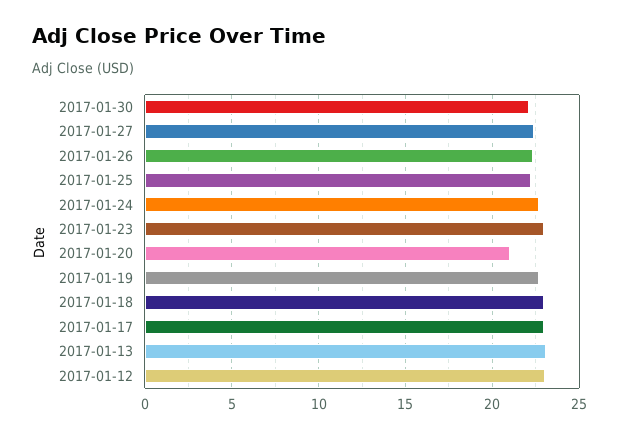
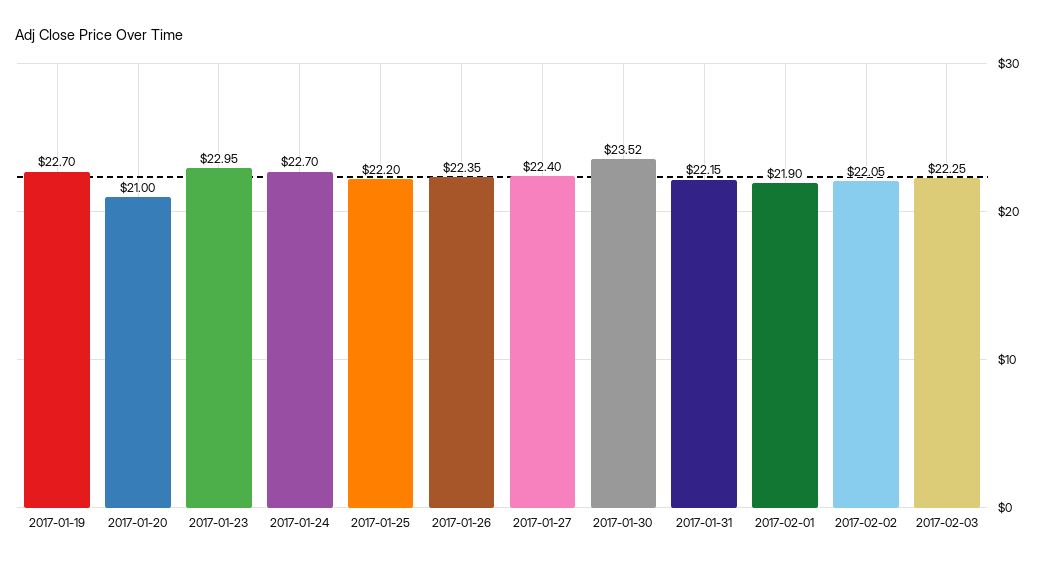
2017-01-30: 22 -> 23.52
2017-01-18: 23 -> none
2017-01-17: 23 -> none
2017-01-13: 23 -> none
2017-01-12: 23 -> none
2017-01-31: none -> 22.15
2017-02-01: none -> 21.9
2017-02-02: none -> 22.05
2017-02-03: none -> 22.25

